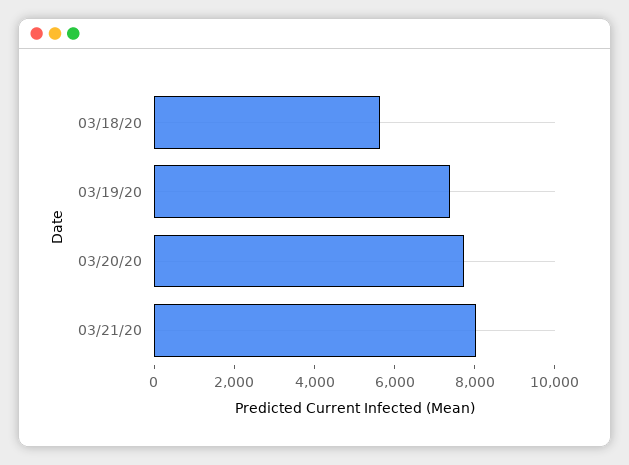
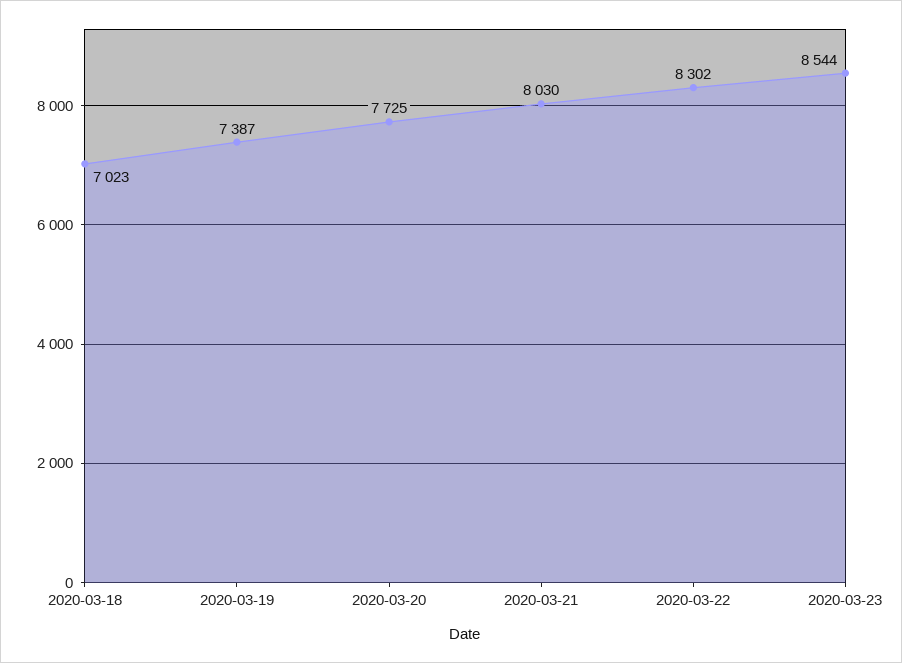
03/18/20: 5500 -> 7023
2020-03-22: none -> 8302
2020-03-23: none -> 8544

